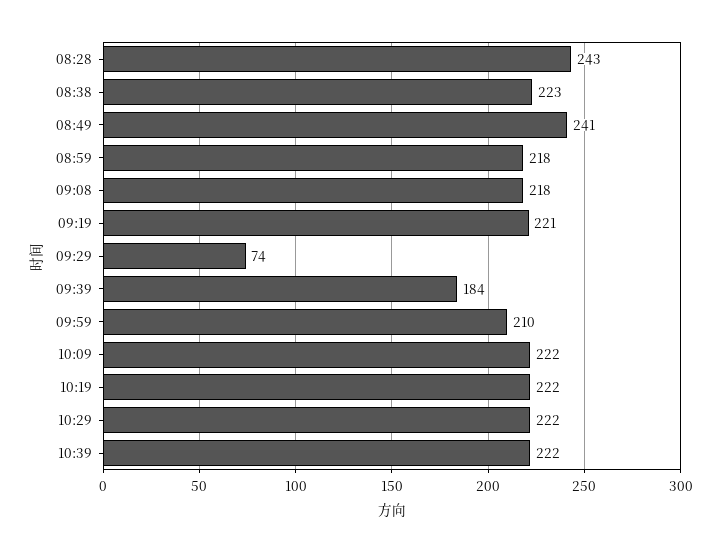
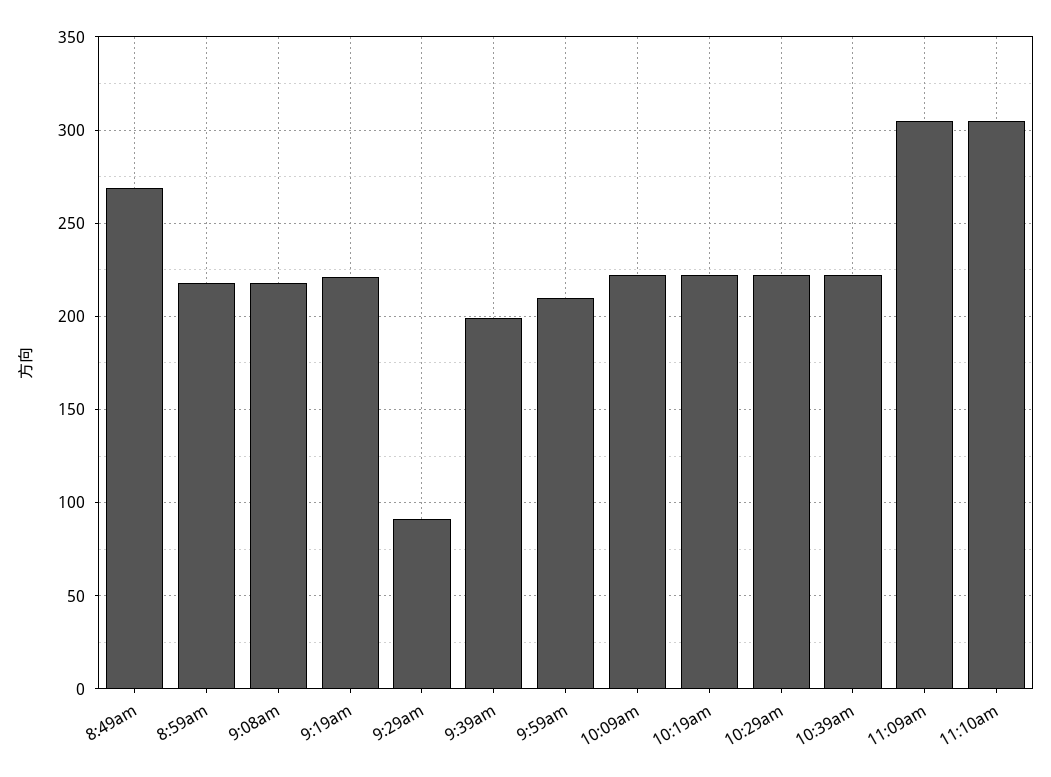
08:28: 243 -> none
08:38: 223 -> none
08:49: 241 -> 270
09:29: 74 -> 90
09:39: 184 -> 200
11:09am: none -> 305
11:10am: none -> 305

